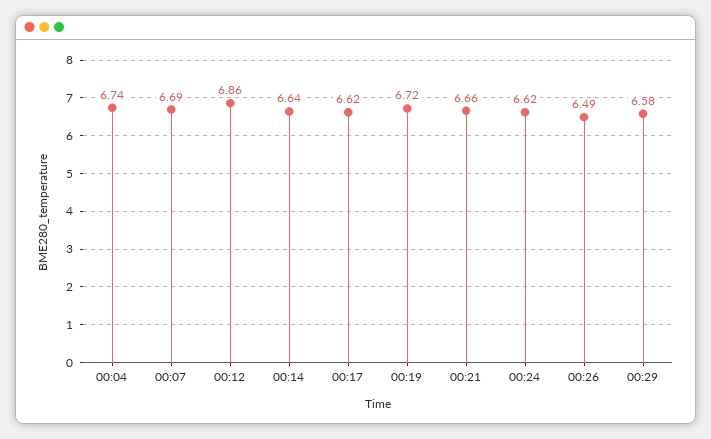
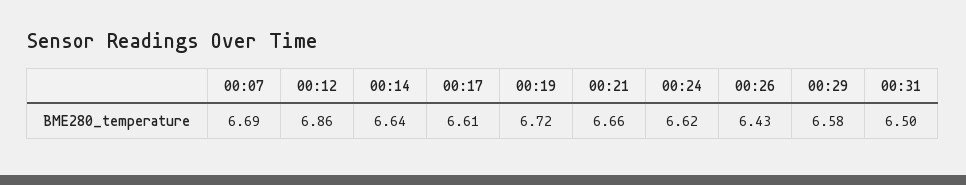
00:04: 6.74 -> none
00:17: 6.62 -> 6.61
00:26: 6.49 -> 6.43
00:31: none -> 6.5

